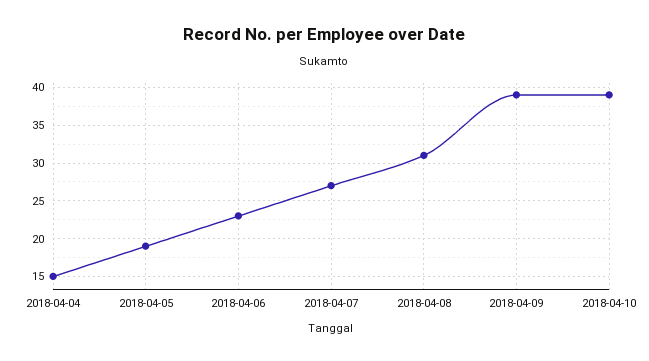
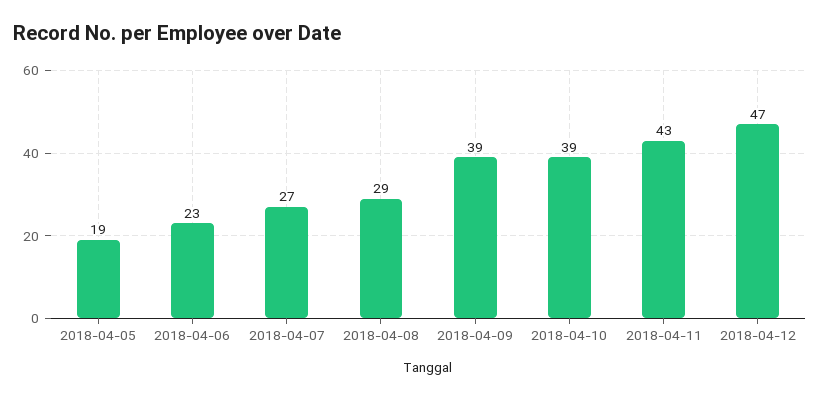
2018-04-04: 15 -> none
2018-04-08: 31 -> 29
2018-04-11: none -> 43
2018-04-12: none -> 47

